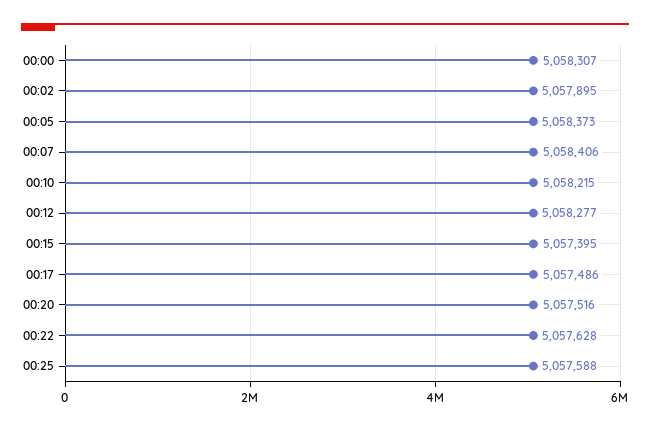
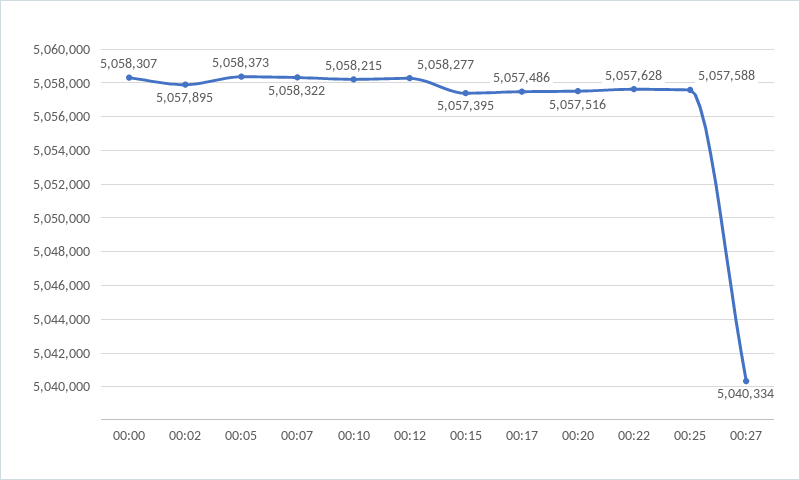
00:07: 5058406 -> 5058322
00:27: none -> 5040334

